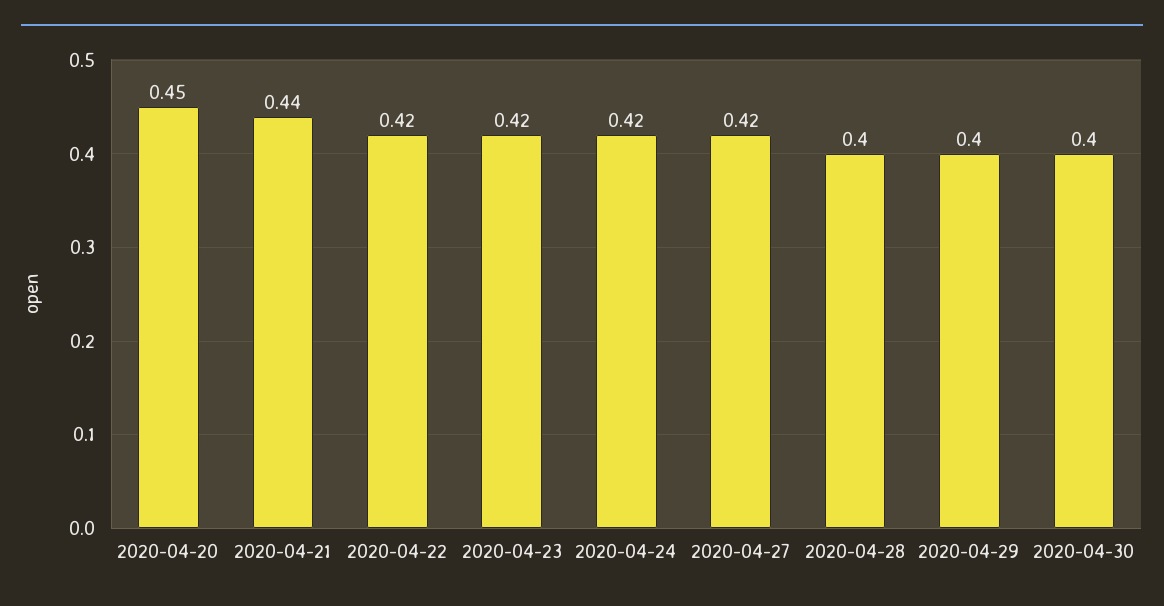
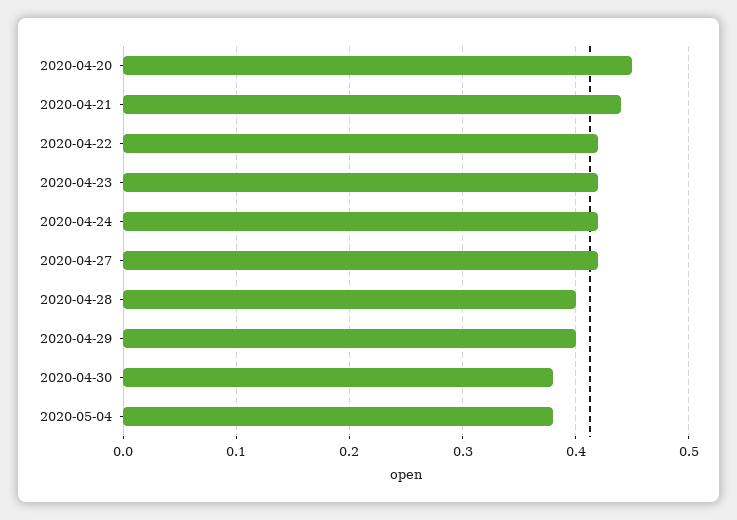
2020-04-30: 0.4 -> 0.38
2020-05-04: none -> 0.38

